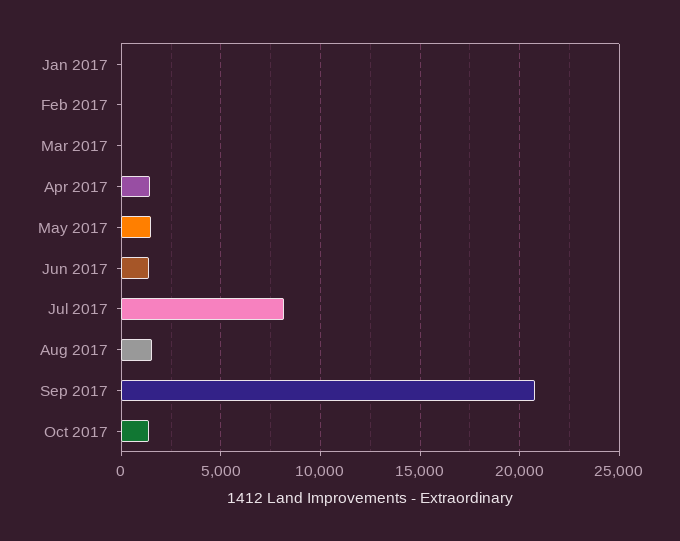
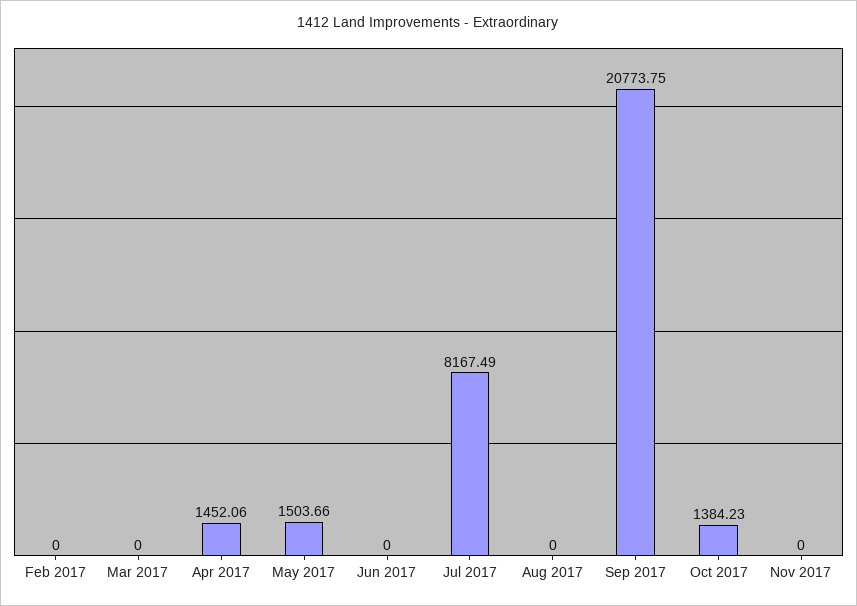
Jan 2017: 0 -> none
Jun 2017: 1500 -> 0
Aug 2017: 1500 -> 0
Nov 2017: none -> 0

